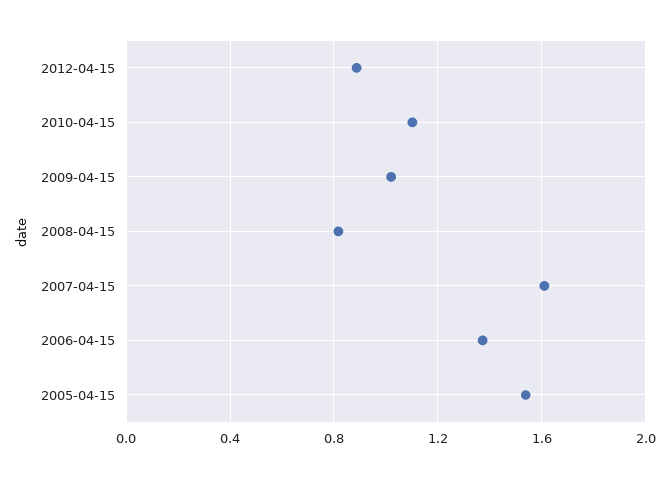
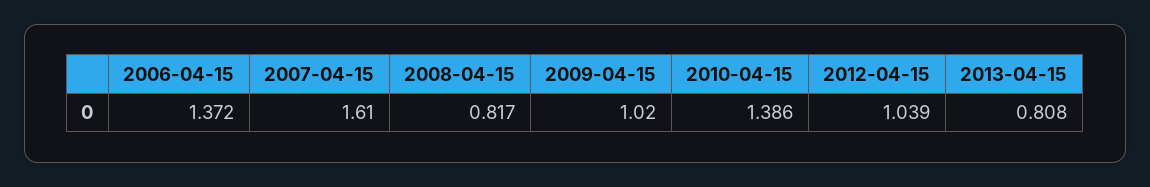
2012-04-15: 0.9 -> 1.039
2010-04-15: 1.1 -> 1.386
2005-04-15: 1.55 -> none
2013-04-15: none -> 0.808

